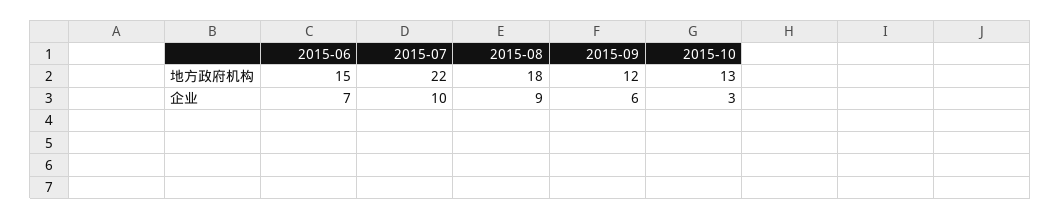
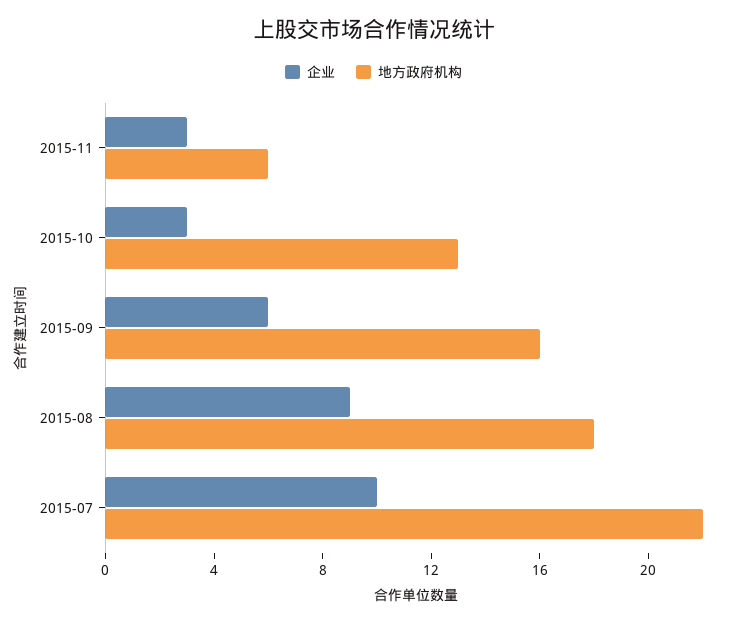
地方政府机构, 2015-06: 15 -> none
地方政府机构, 2015-09: 12 -> 16
企业, 2015-06: 7 -> none
企业, 2015-11: none -> 3
地方政府机构, 2015-11: none -> 6

